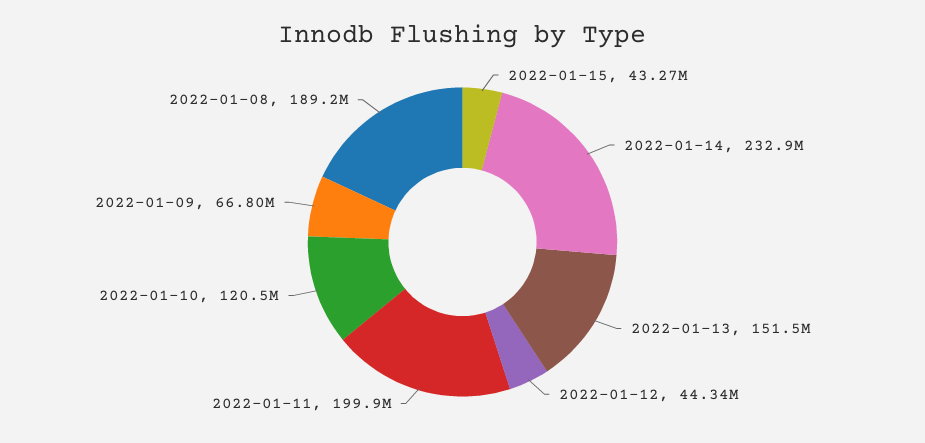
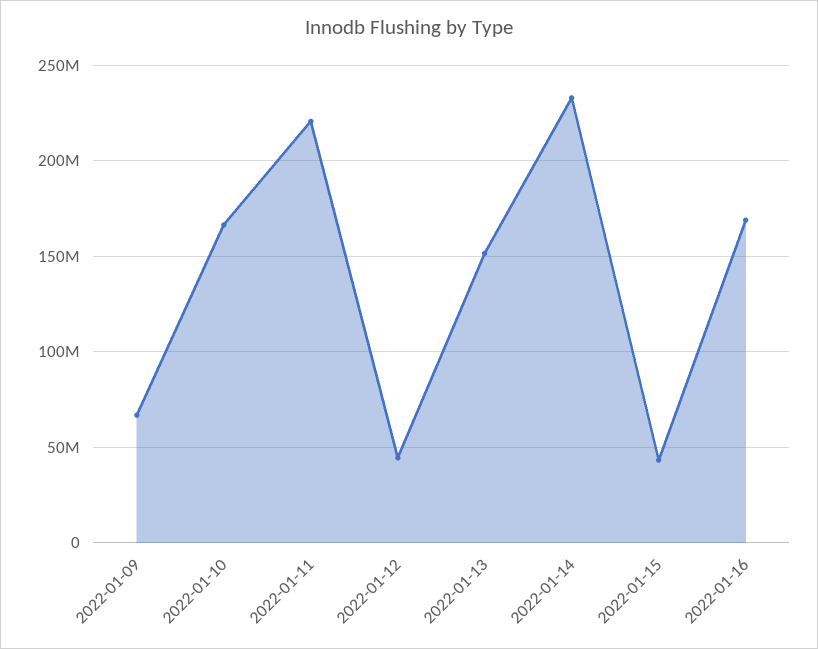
2022-01-11: 199900000 -> 220000000
2022-01-10: 120500000 -> 165000000
2022-01-08: 189200000 -> none
2022-01-16: none -> 170000000

